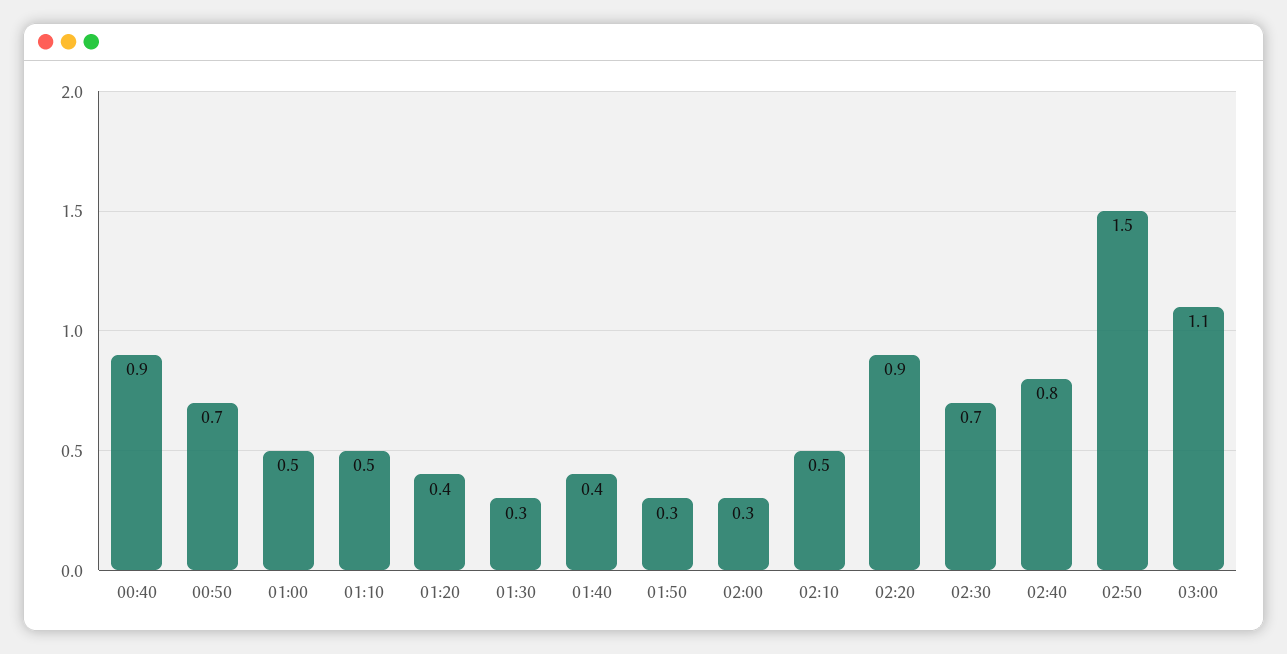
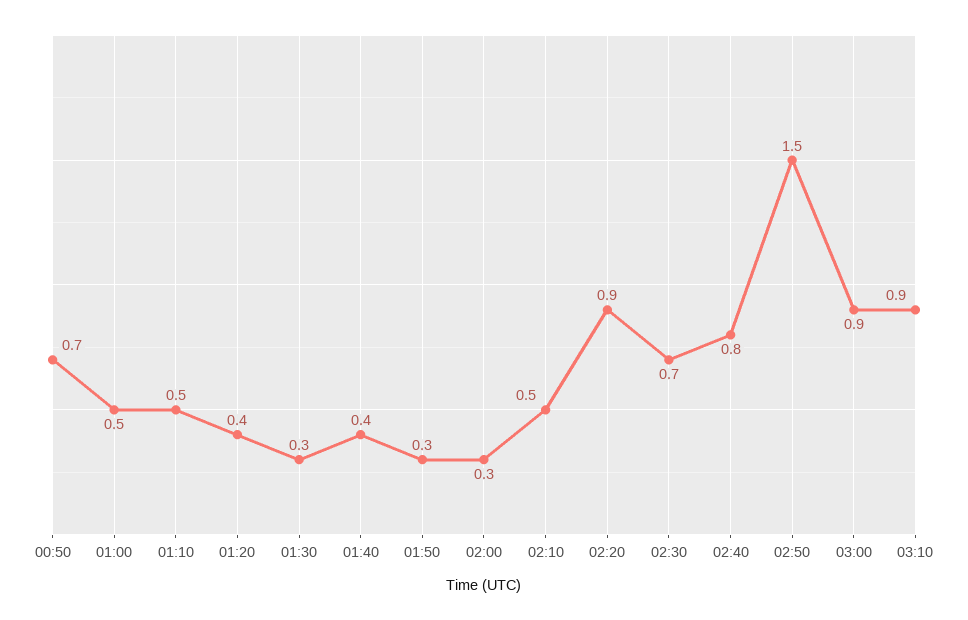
00:40: 0.9 -> none
03:00: 1.1 -> 0.9
03:10: none -> 0.9

